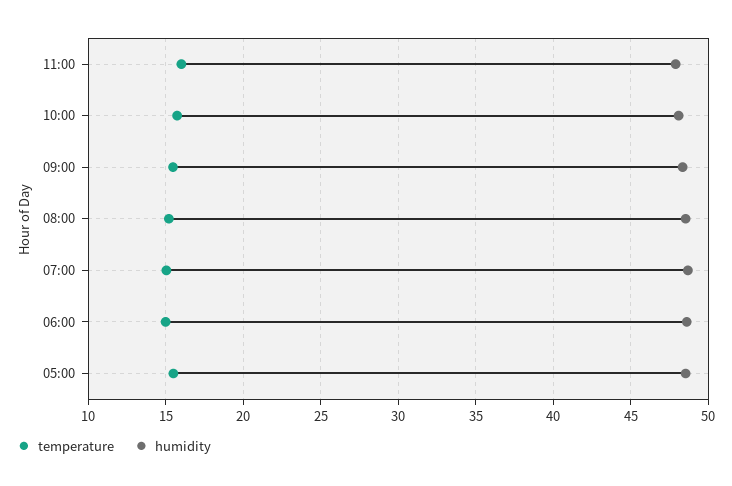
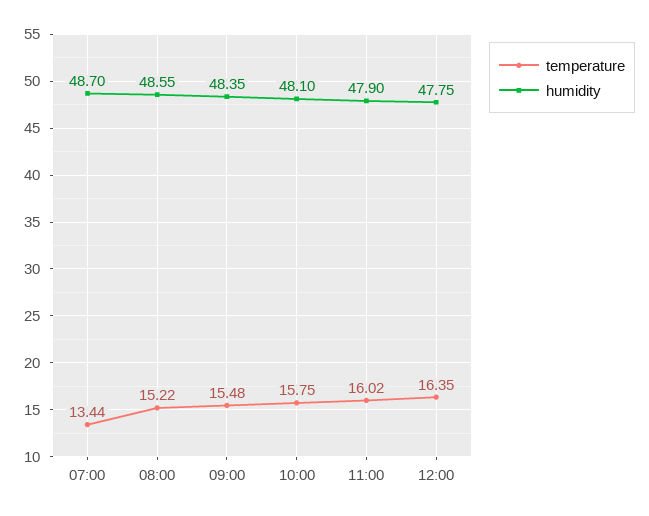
temperature, 07:00: 15 -> 13.44
temperature, 06:00: 15 -> none
humidity, 06:00: 48.5 -> none
temperature, 05:00: 15.5 -> none
humidity, 05:00: 48.5 -> none
temperature, 12:00: none -> 16.35
humidity, 12:00: none -> 47.75

